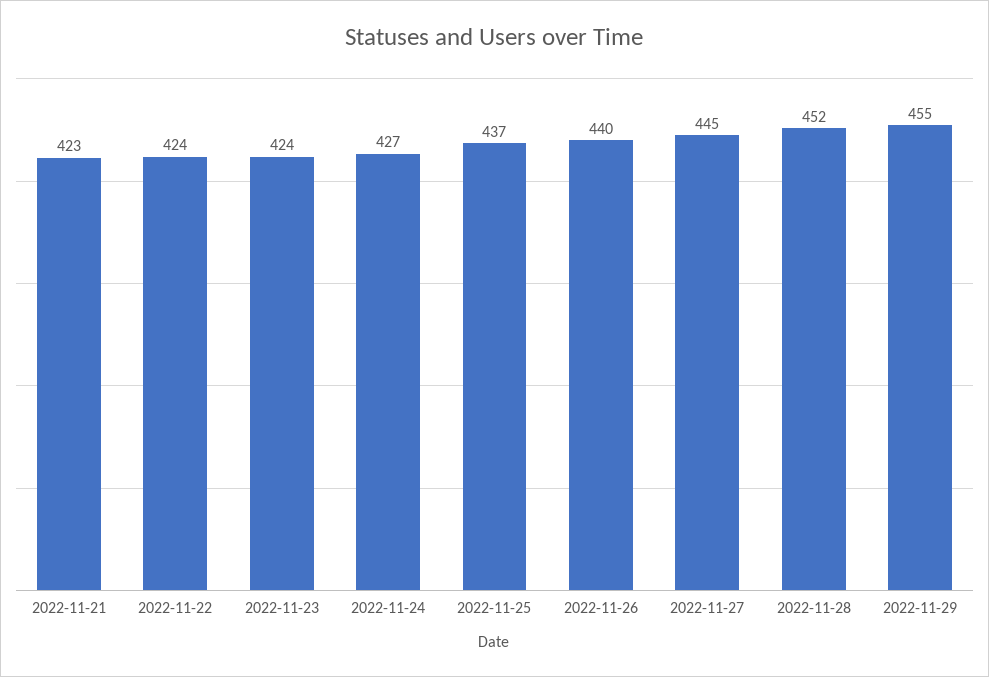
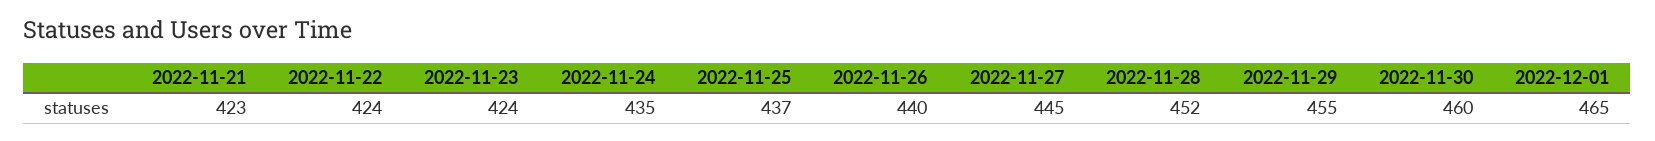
2022-11-24: 427 -> 435
2022-11-30: none -> 460
2022-12-01: none -> 465

